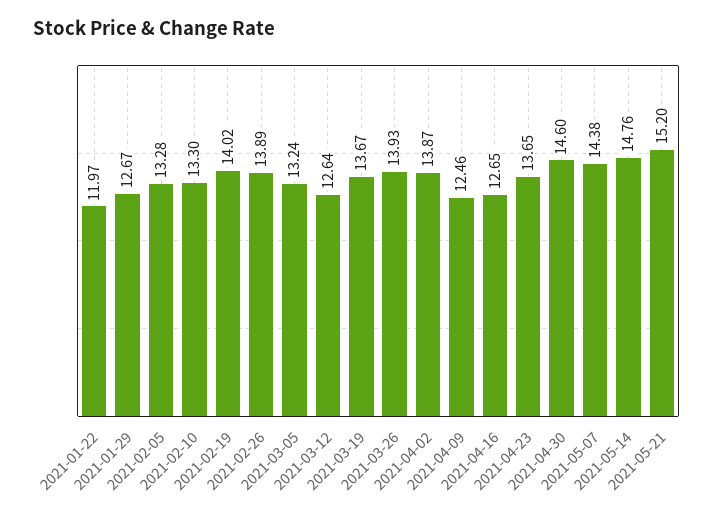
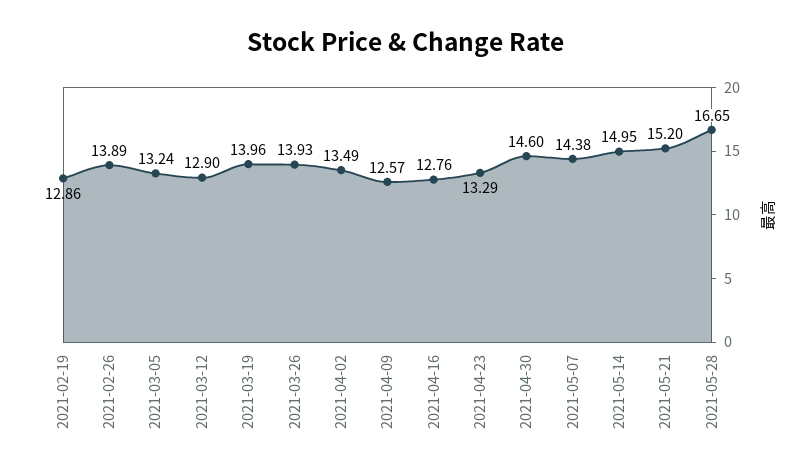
2021-01-22: 11.97 -> none
2021-01-29: 12.67 -> none
2021-02-05: 13.28 -> none
2021-02-10: 13.3 -> none
2021-02-19: 14.02 -> 12.86
2021-03-12: 12.64 -> 12.9
2021-03-19: 13.67 -> 13.96
2021-04-02: 13.87 -> 13.49
2021-04-09: 12.46 -> 12.57
2021-04-16: 12.65 -> 12.76
2021-04-23: 13.65 -> 13.29
2021-05-14: 14.76 -> 14.95
2021-05-28: none -> 16.65

